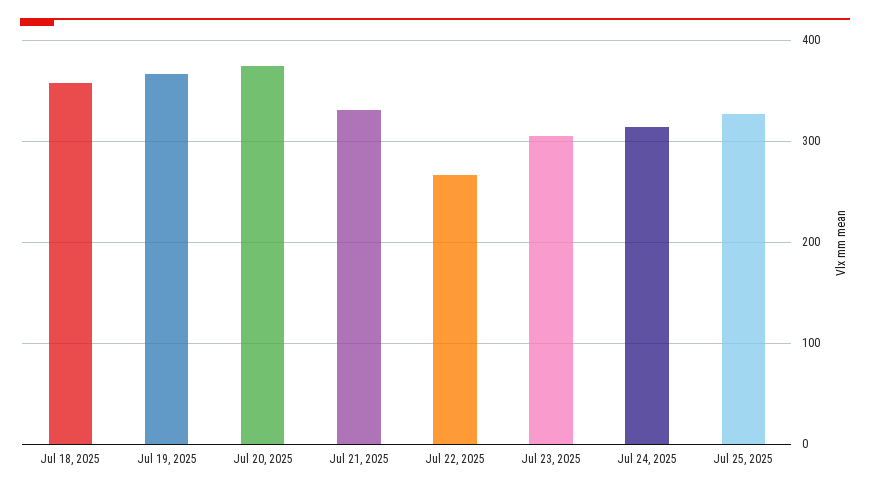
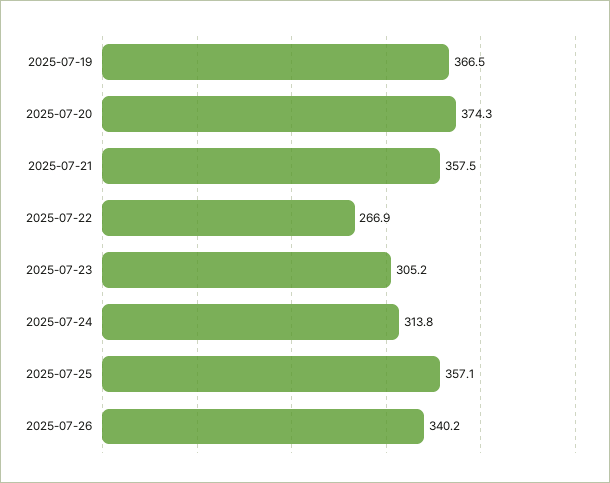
Jul 18, 2025: 360 -> none
Jul 21, 2025: 330 -> 357.5
Jul 25, 2025: 330 -> 357.1
2025-07-26: none -> 340.2

